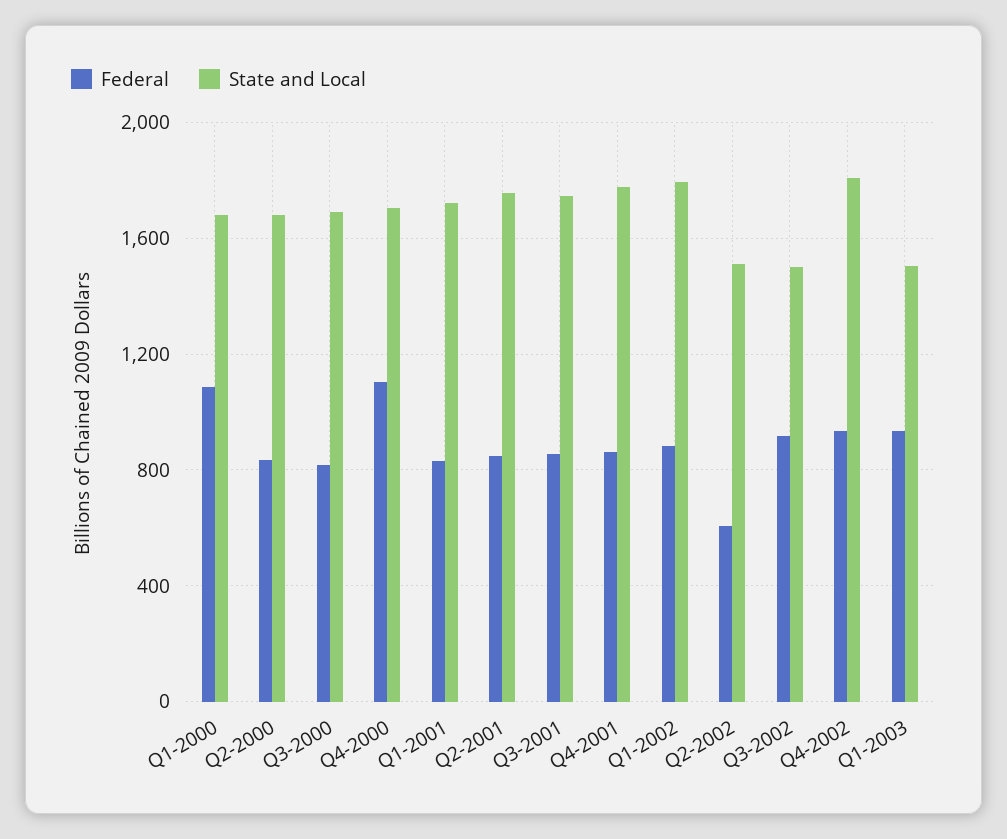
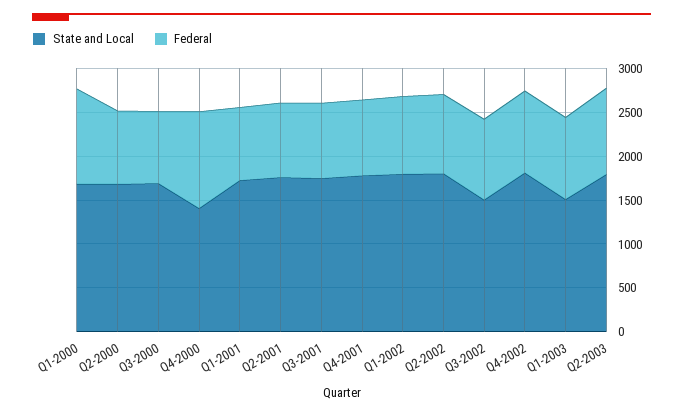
State and Local, Q4-2000: 1700 -> 1400
Federal, Q2-2002: 600 -> 900
State and Local, Q2-2002: 1500 -> 1800
State and Local, Q2-2003: none -> 1800
Federal, Q2-2003: none -> 1000

